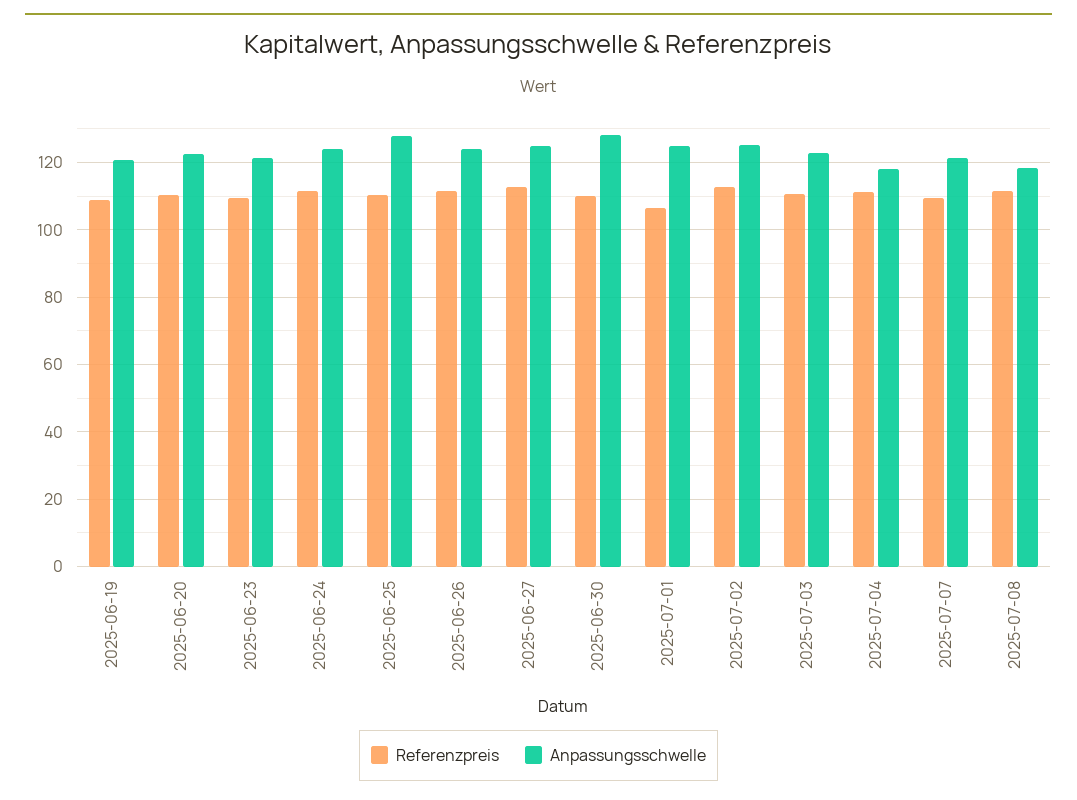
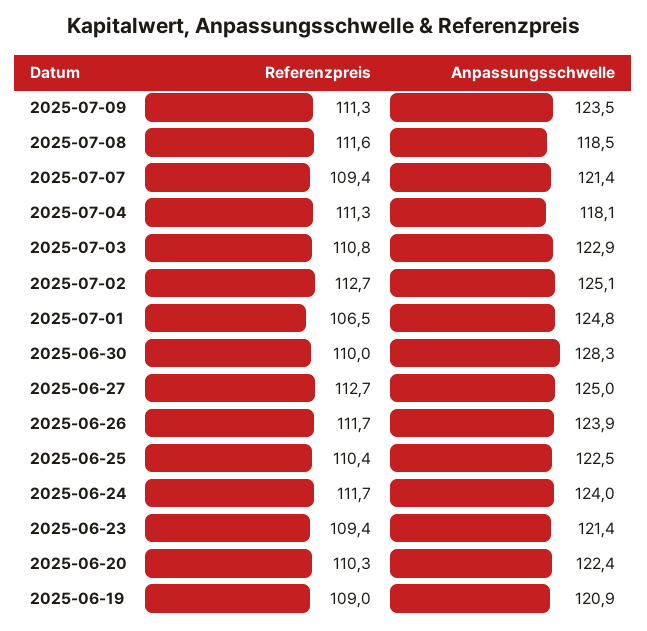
Anpassungsschwelle, 2025-06-25: 128 -> 122.5
Referenzpreis, 2025-07-09: none -> 111.3
Anpassungsschwelle, 2025-07-09: none -> 123.5

